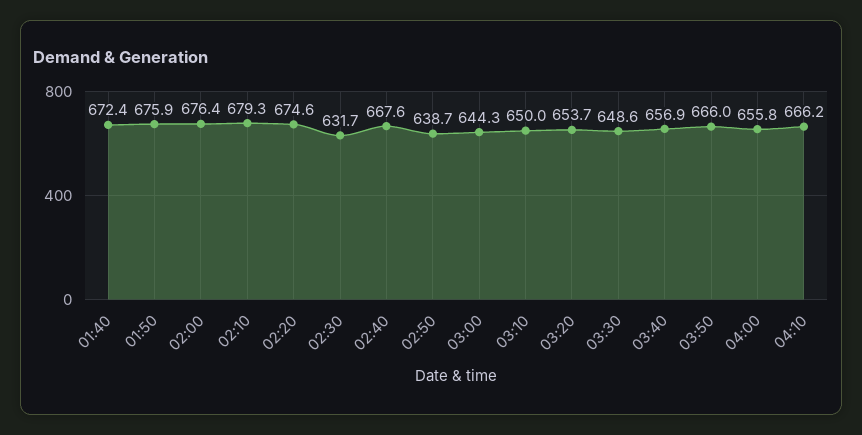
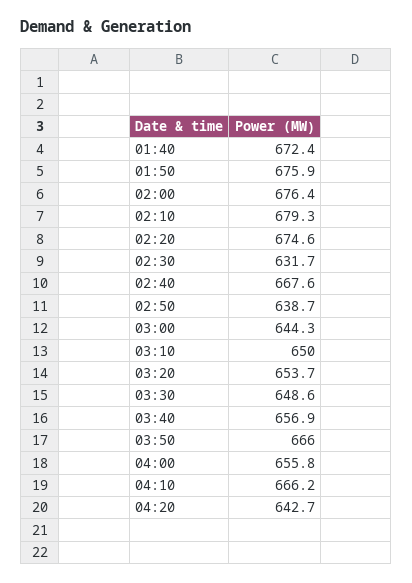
04:20: none -> 642.7

